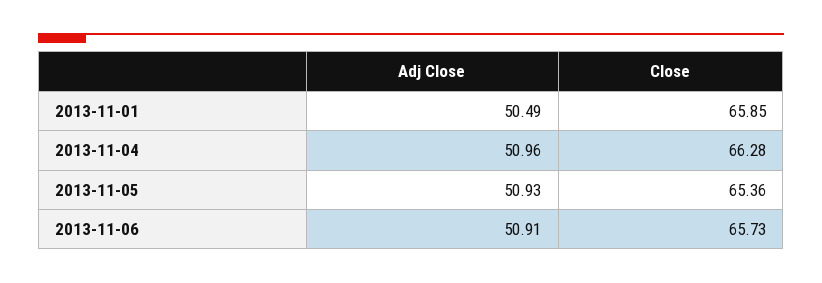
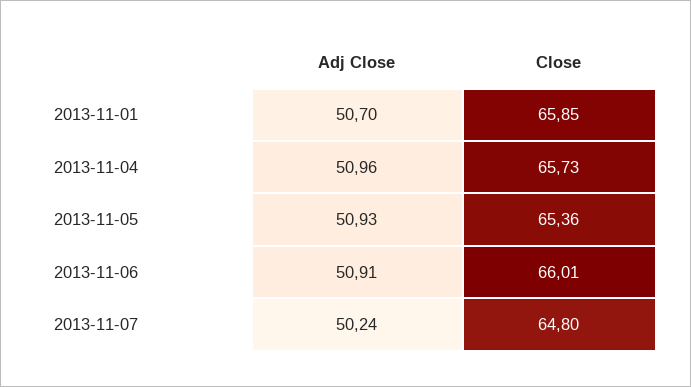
Adj Close, 2013-11-01: 50.49 -> 50.7
Close, 2013-11-04: 66.28 -> 65.73
Close, 2013-11-06: 65.73 -> 66.01
Adj Close, 2013-11-07: none -> 50.24
Close, 2013-11-07: none -> 64.8

